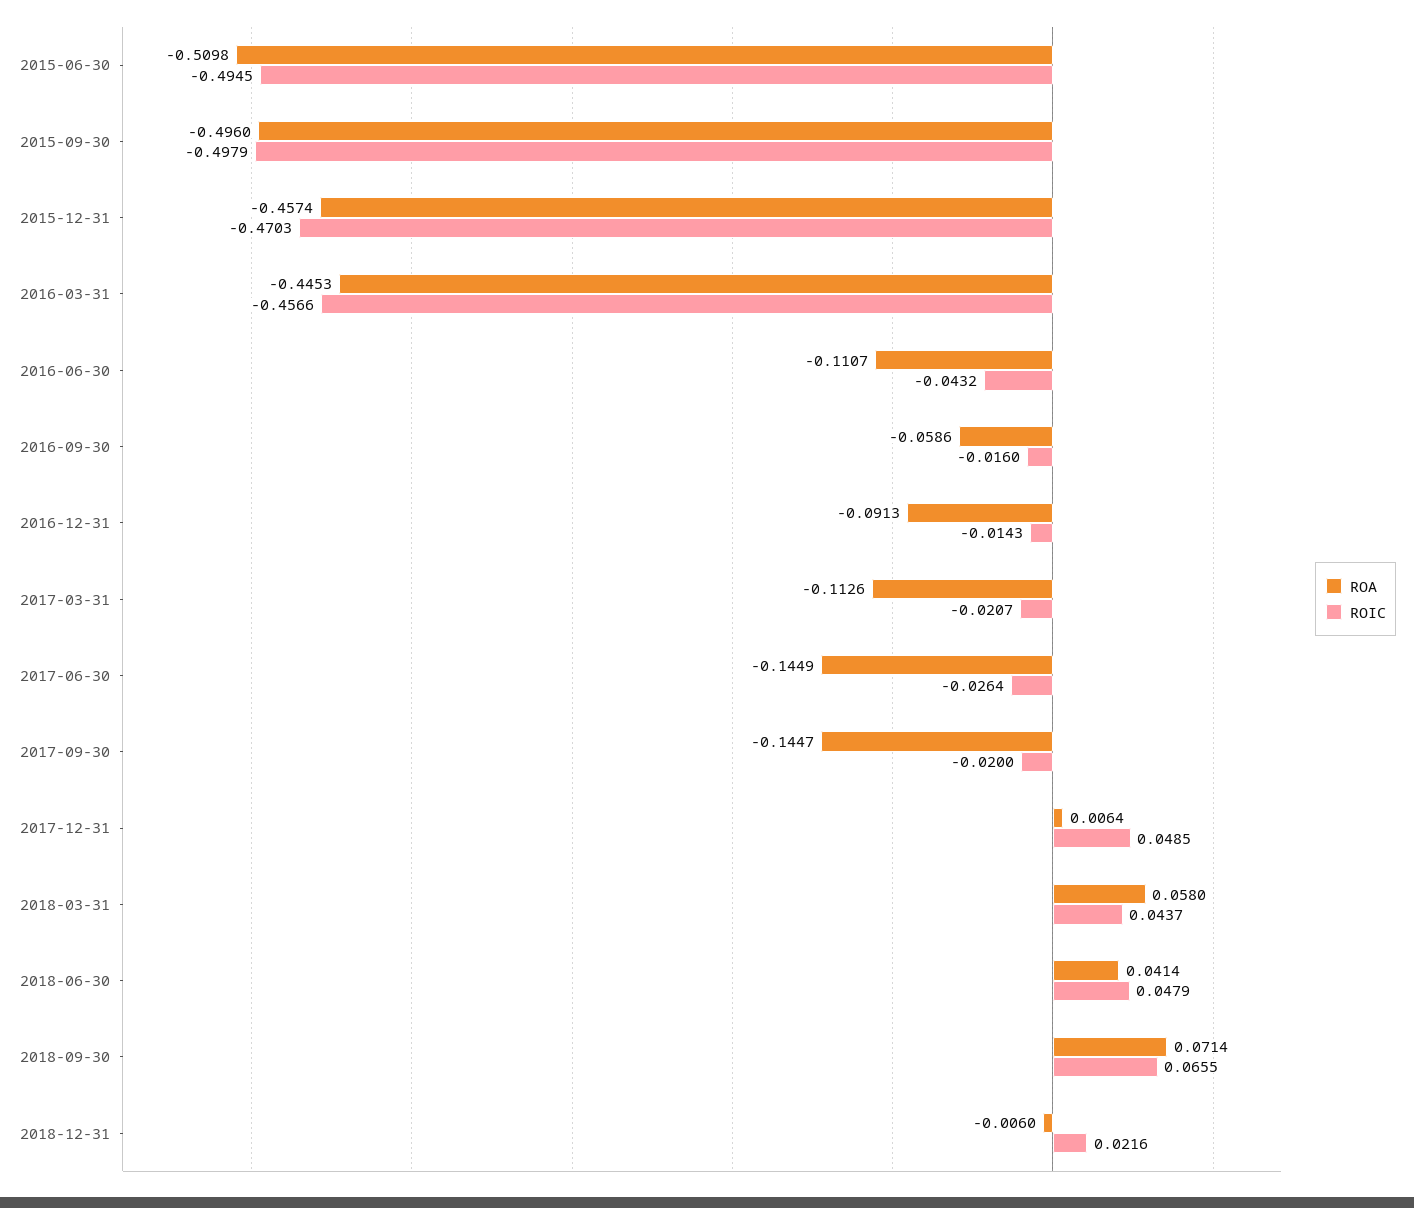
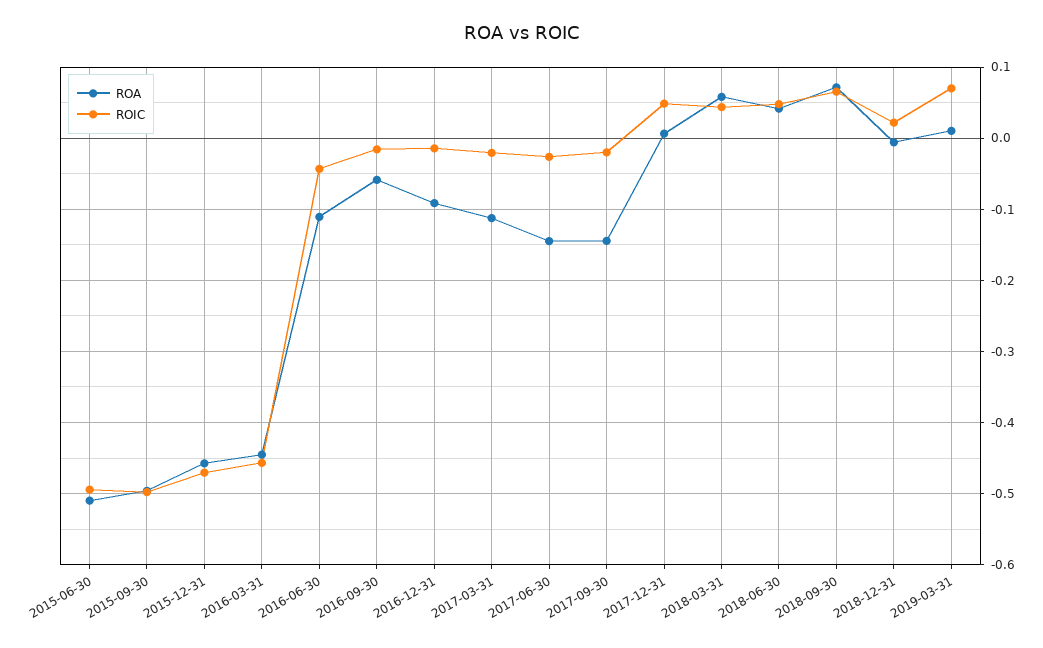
ROA, 2019-03-31: none -> 0.01
ROIC, 2019-03-31: none -> 0.07

